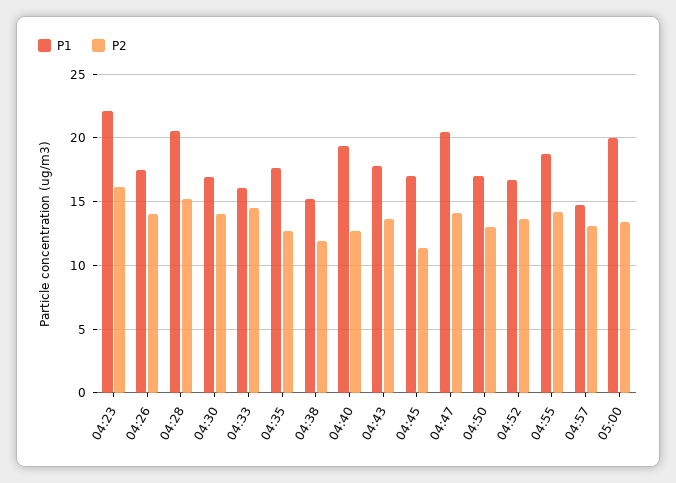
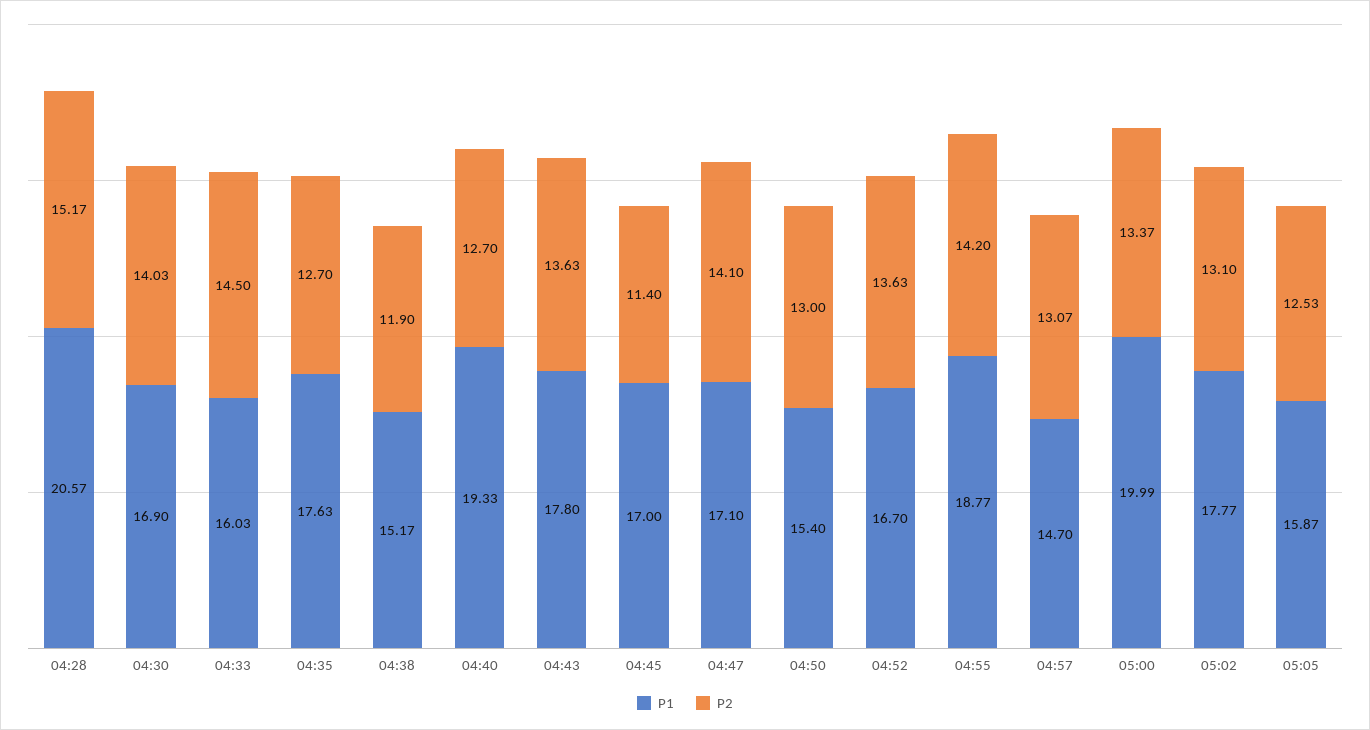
P1, 04:23: 22 -> none
P2, 04:23: 16 -> none
P1, 04:26: 17.5 -> none
P2, 04:26: 14 -> none
P1, 04:47: 20.5 -> 17.1
P1, 04:50: 17 -> 15.4
P1, 05:02: none -> 17.77
P2, 05:02: none -> 13.1
P1, 05:05: none -> 15.87
P2, 05:05: none -> 12.53

